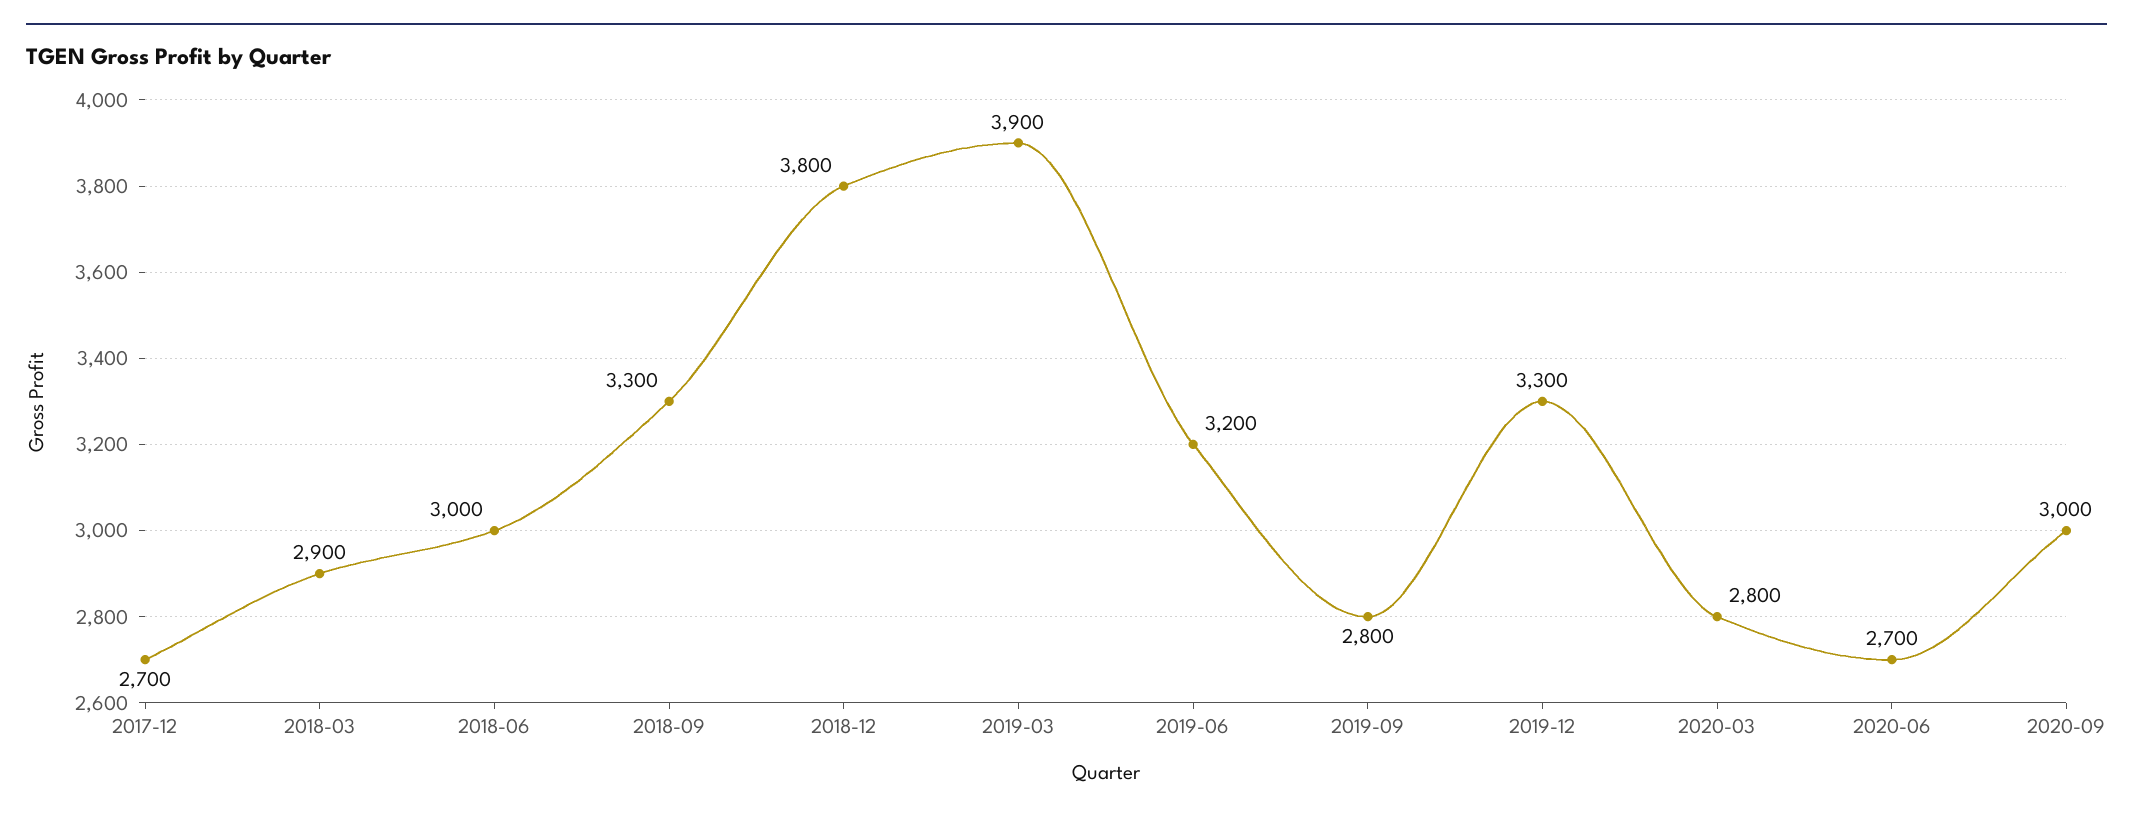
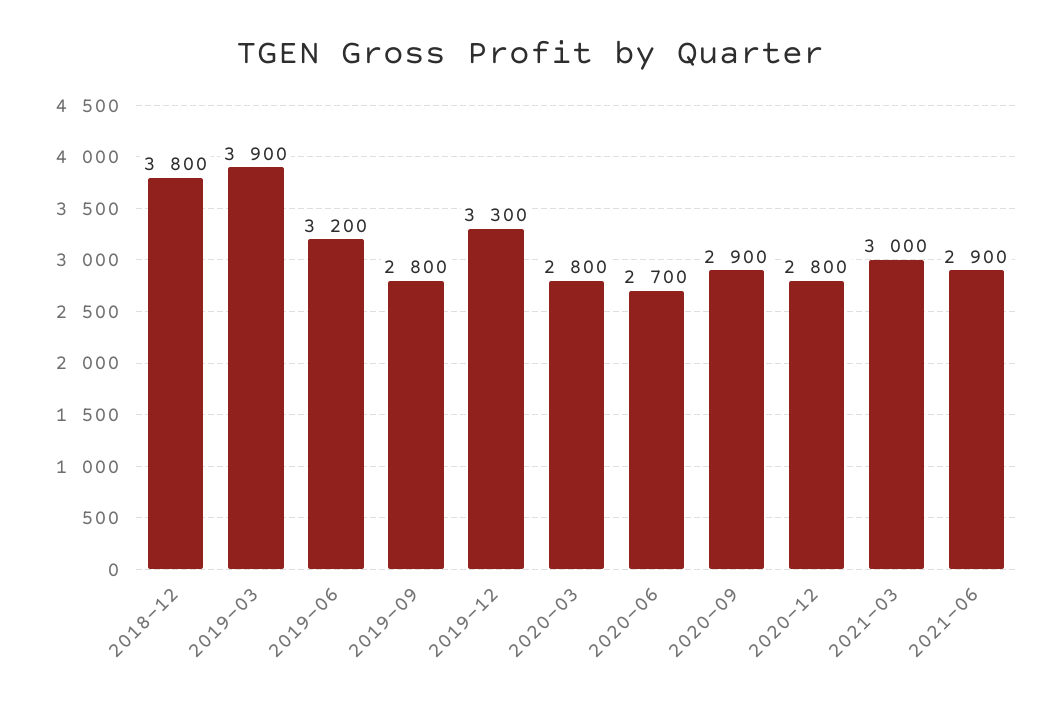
2017-12: 2700 -> none
2018-03: 2900 -> none
2018-06: 3000 -> none
2018-09: 3300 -> none
2020-09: 3000 -> 2900
2020-12: none -> 2800
2021-03: none -> 3000
2021-06: none -> 2900

